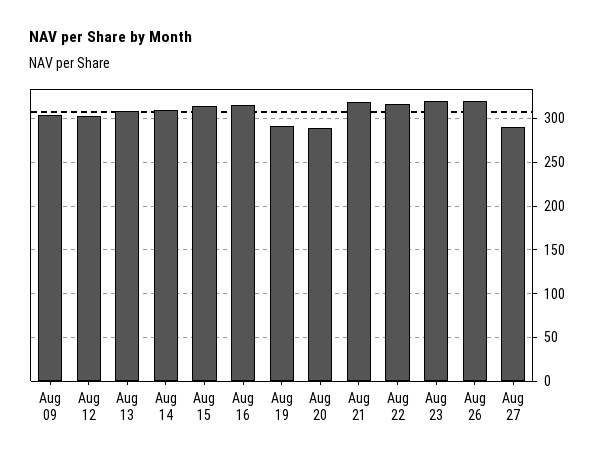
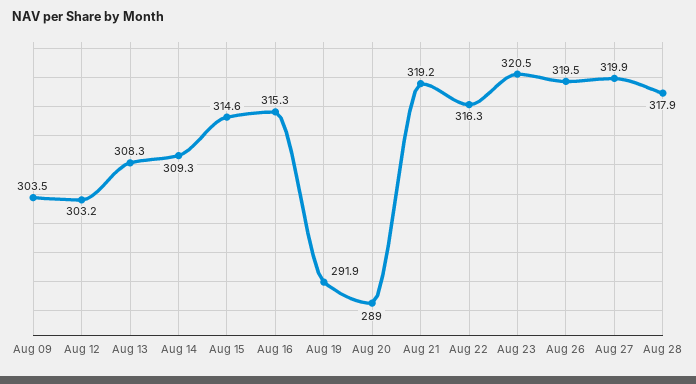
Aug 27: 290 -> 319.9
Aug 28: none -> 317.9

